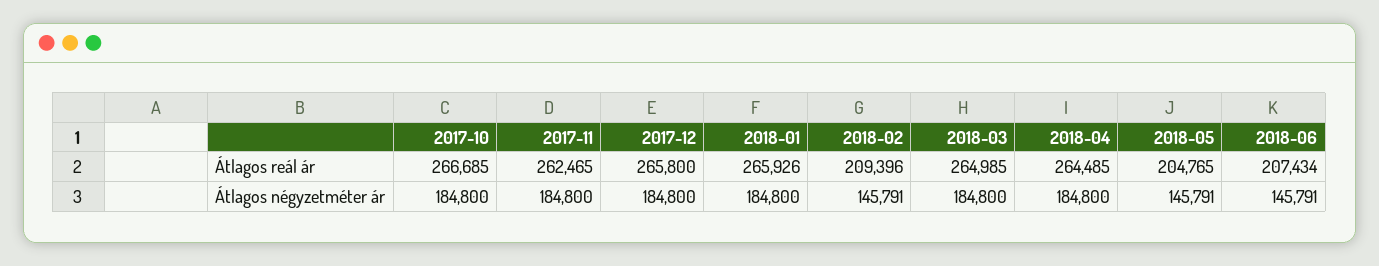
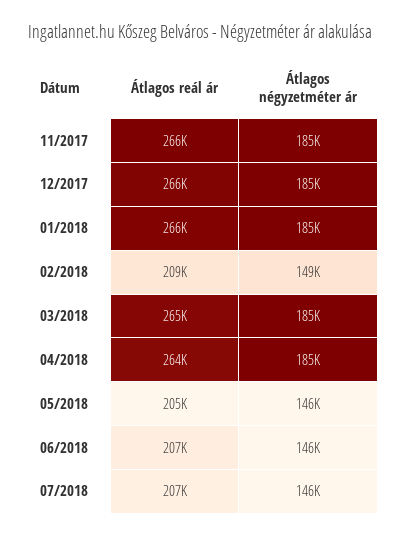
2017-10, Átlagos reál ár: 266685 -> none
2017-11, Átlagos reál ár: 262465 -> 266000
2017-10, Átlagos négyzetméter ár: 184800 -> none
2018-02, Átlagos négyzetméter ár: 145791 -> 149000
07/2018, Átlagos reál ár: none -> 207000
07/2018, Átlagos négyzetméter ár: none -> 146000

